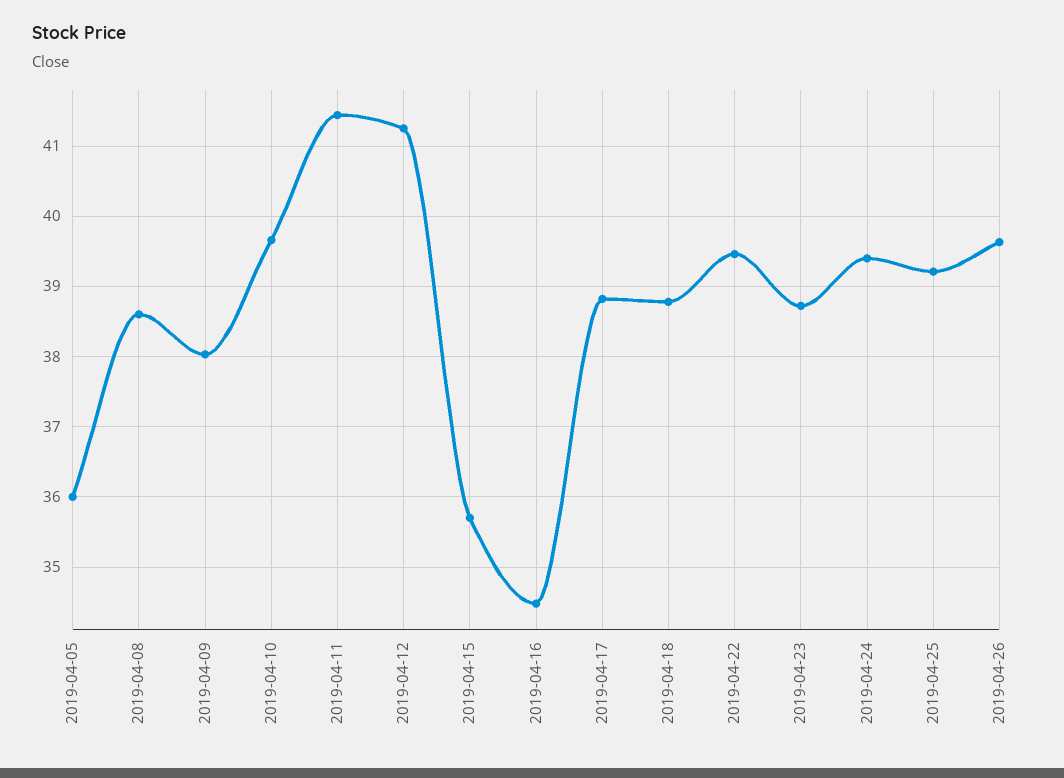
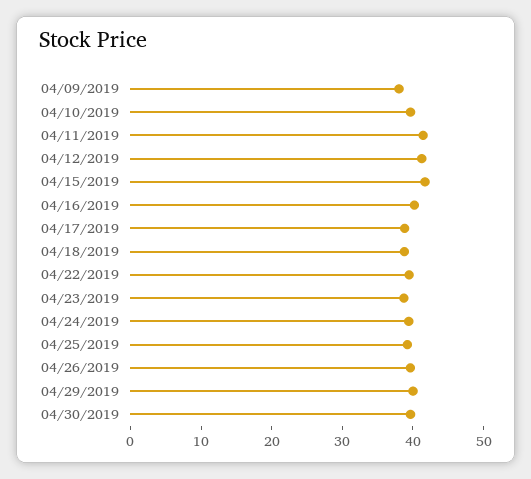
2019-04-05: 36 -> none
2019-04-08: 38.6 -> none
2019-04-15: 35.7 -> 42
2019-04-16: 34.5 -> 40
04/29/2019: none -> 40
04/30/2019: none -> 40

